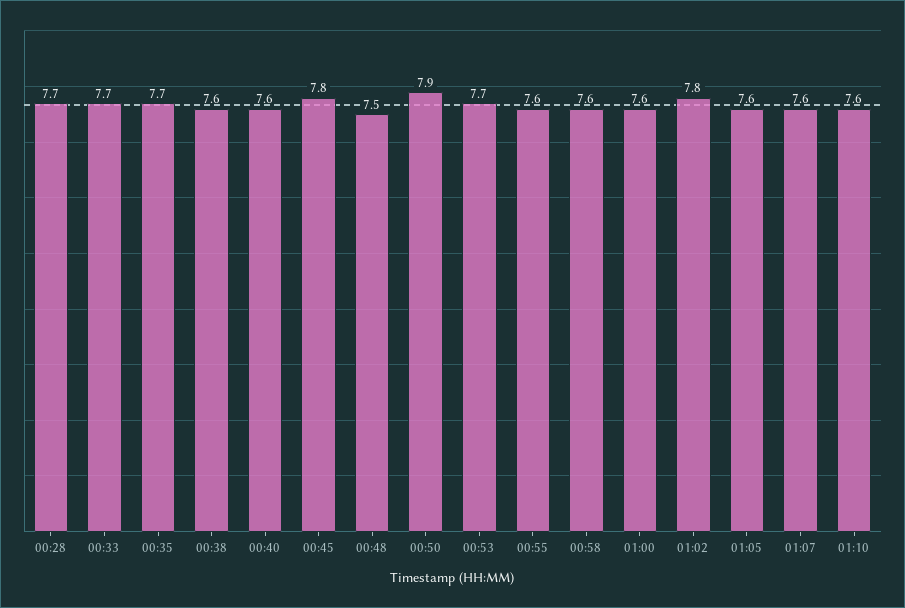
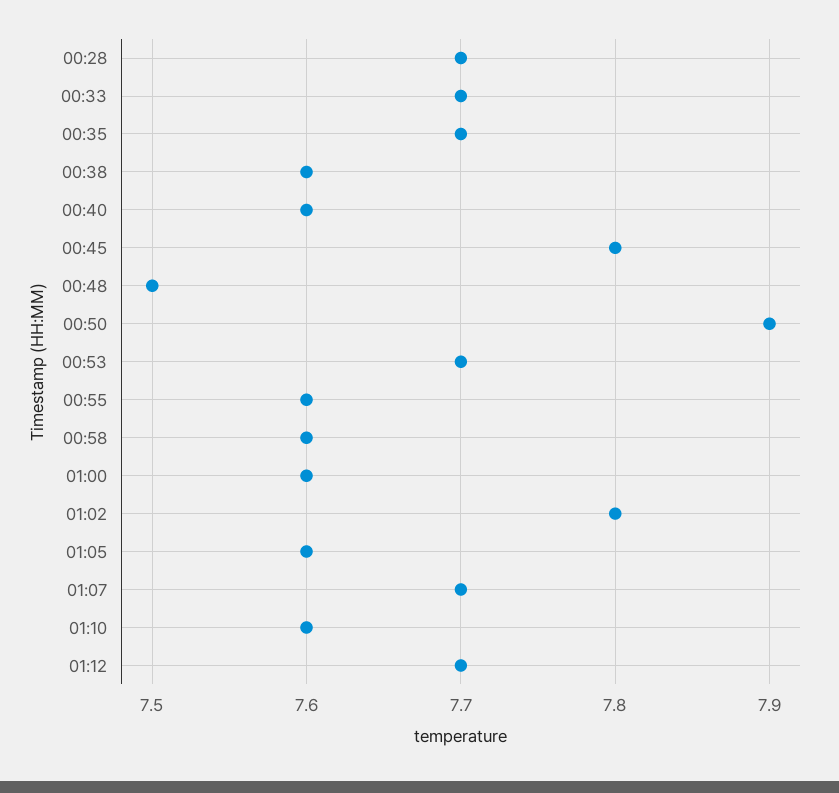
01:07: 7.6 -> 7.7
01:12: none -> 7.7

